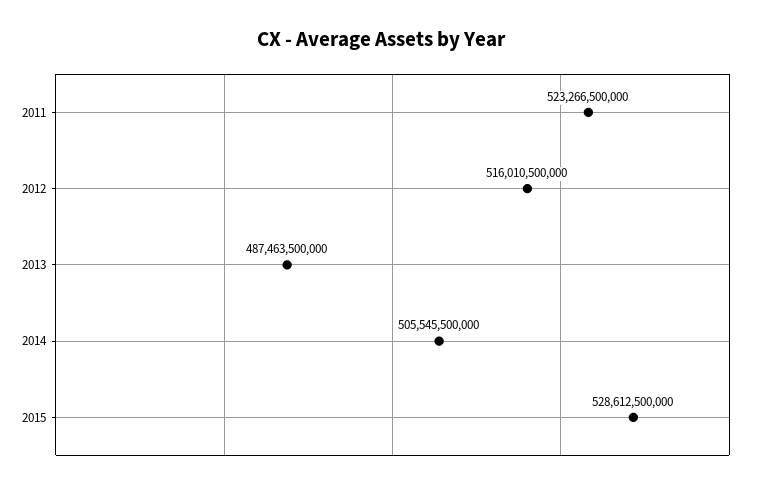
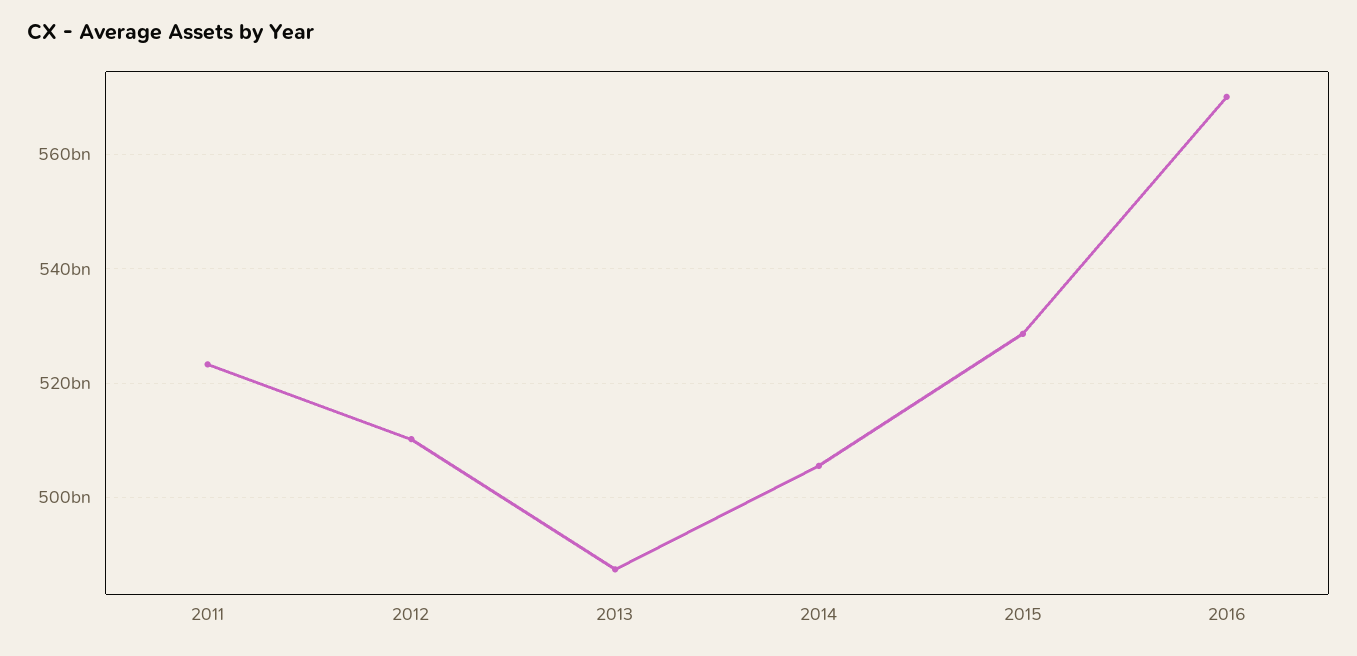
2012: 516010500000 -> 510000000000
2016: none -> 570000000000

